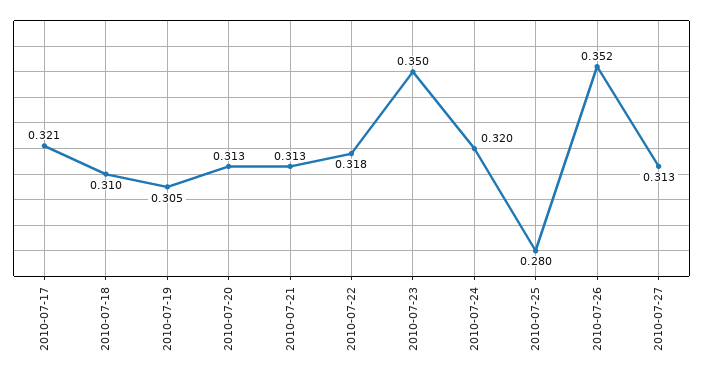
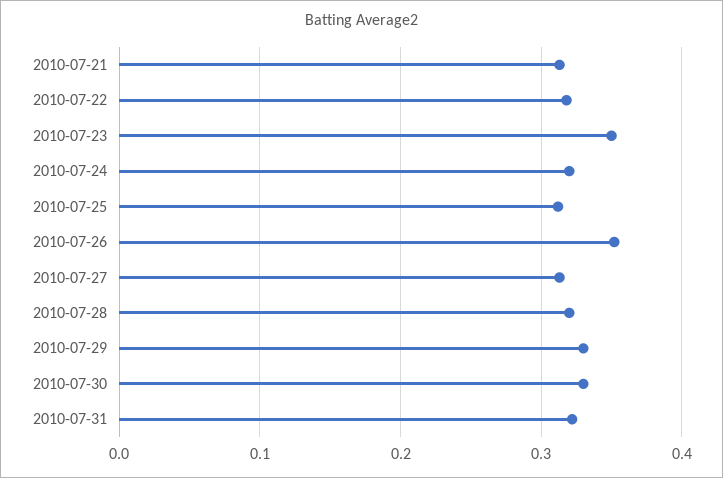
2010-07-17: 0.321 -> none
2010-07-18: 0.31 -> none
2010-07-19: 0.305 -> none
2010-07-20: 0.313 -> none
2010-07-25: 0.28 -> 0.31
2010-07-28: none -> 0.32
2010-07-29: none -> 0.33
2010-07-30: none -> 0.33
2010-07-31: none -> 0.32

